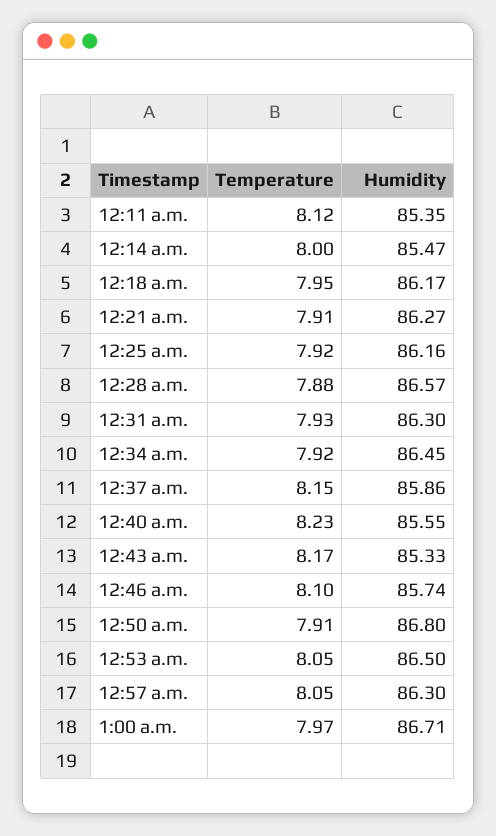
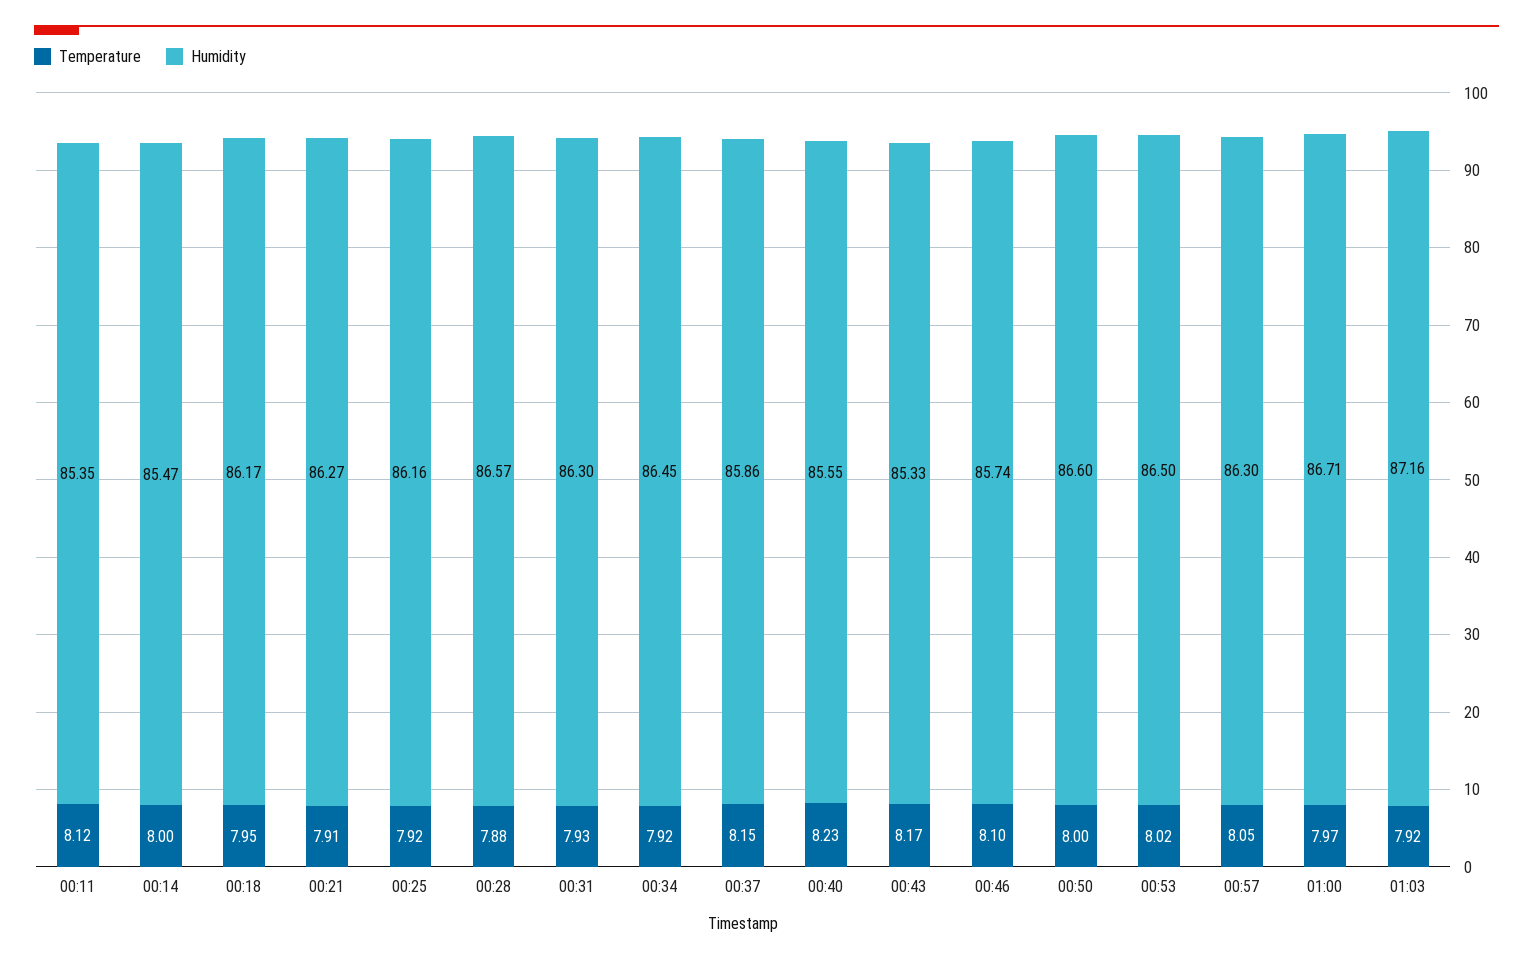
Temperature, 12:50 a.m.: 7.91 -> 8
Humidity, 12:50 a.m.: 86.8 -> 86.6
Temperature, 12:53 a.m.: 8.05 -> 8.02
Temperature, 01:03: none -> 7.92
Humidity, 01:03: none -> 87.16

